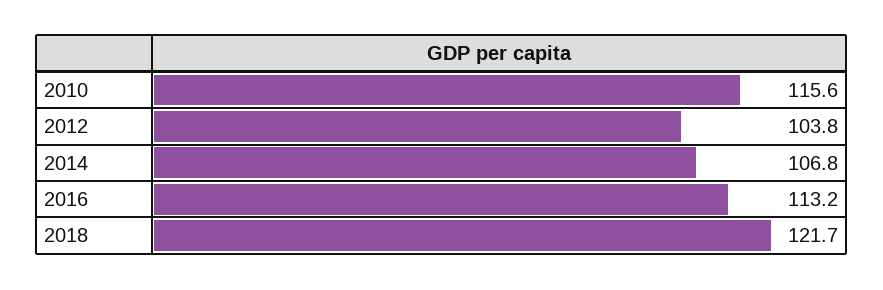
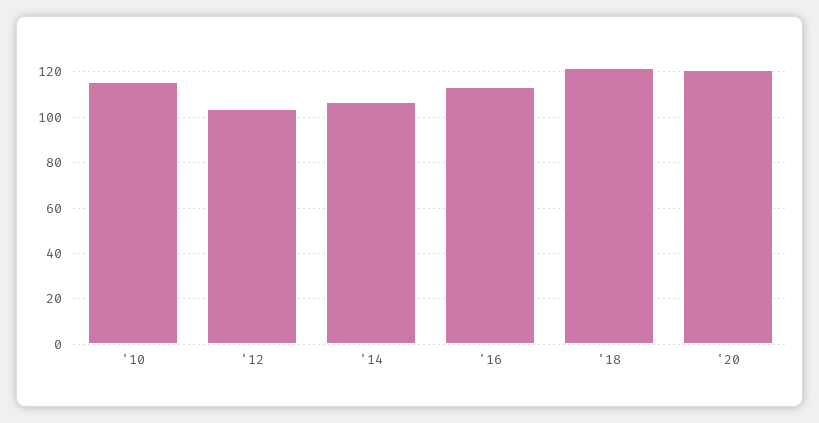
'20: none -> 120

